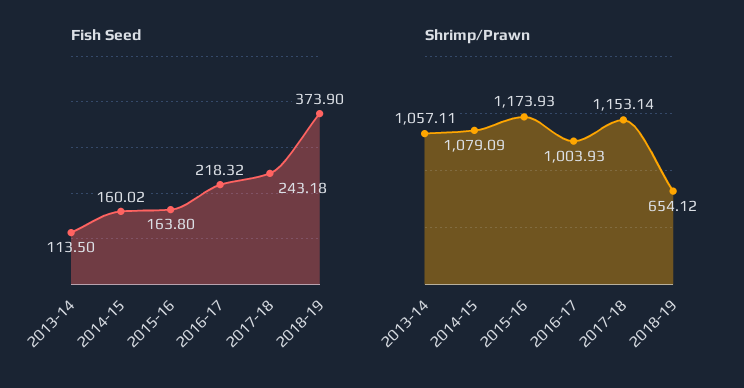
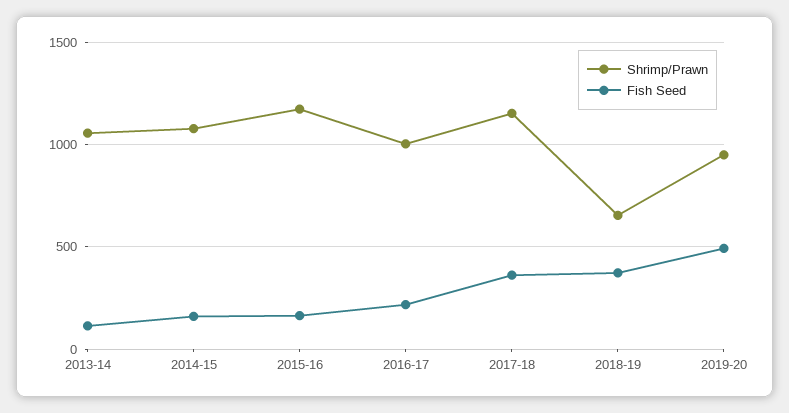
Fish Seed, 2017-18: 243.18 -> 350
Shrimp/Prawn, 2019-20: none -> 950
Fish Seed, 2019-20: none -> 500

